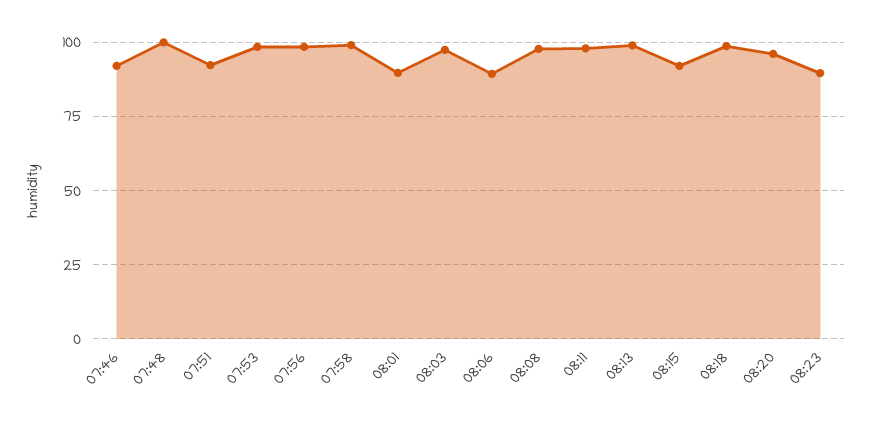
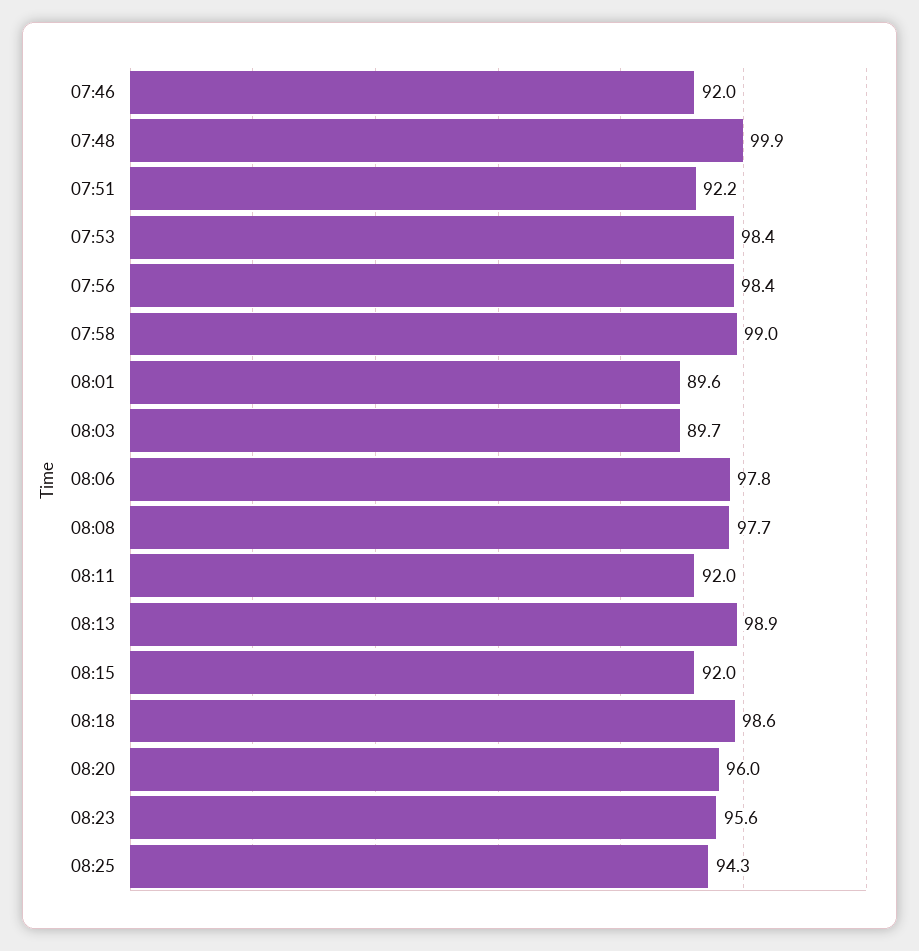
08:03: 97.5 -> 89.7
08:06: 90 -> 97.8
08:11: 97.5 -> 92
08:23: 90 -> 95.6
08:25: none -> 94.3

